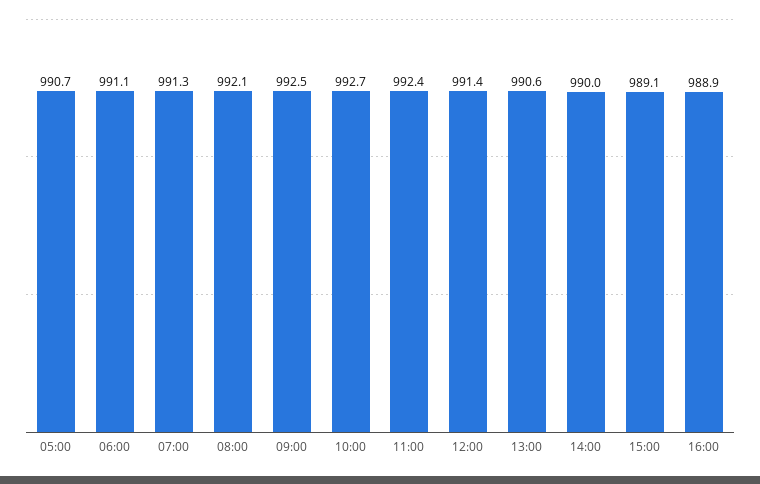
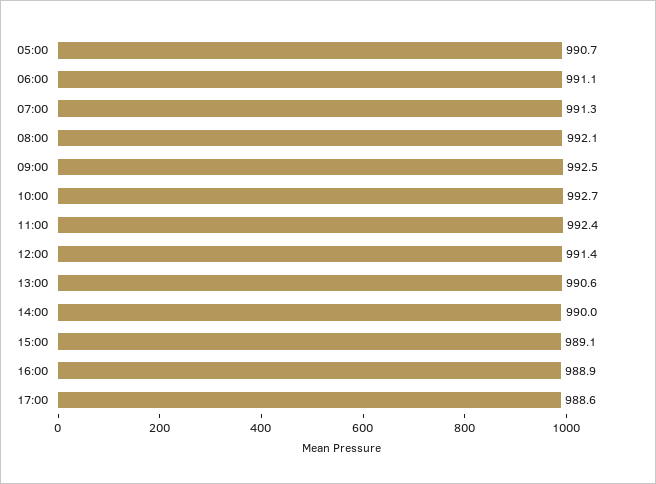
17:00: none -> 988.6

